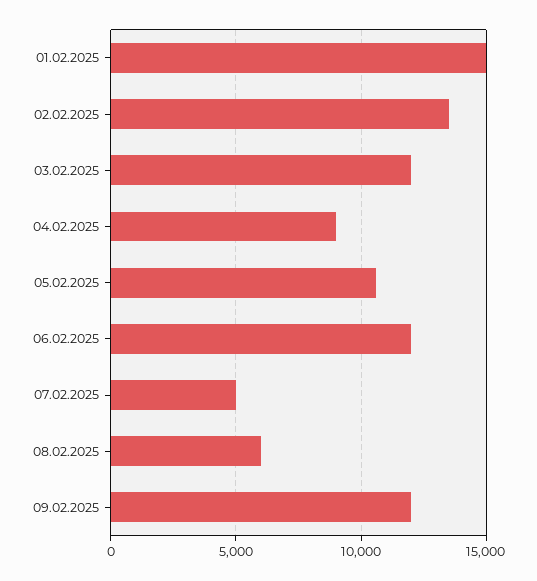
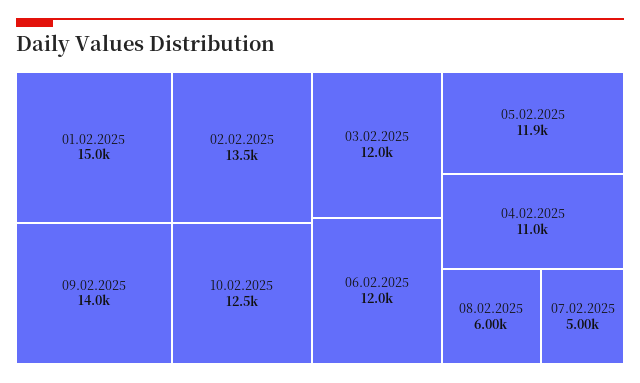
04.02.2025: 9000 -> 11000
05.02.2025: 10500 -> 11900
09.02.2025: 12000 -> 14000
10.02.2025: none -> 12500

